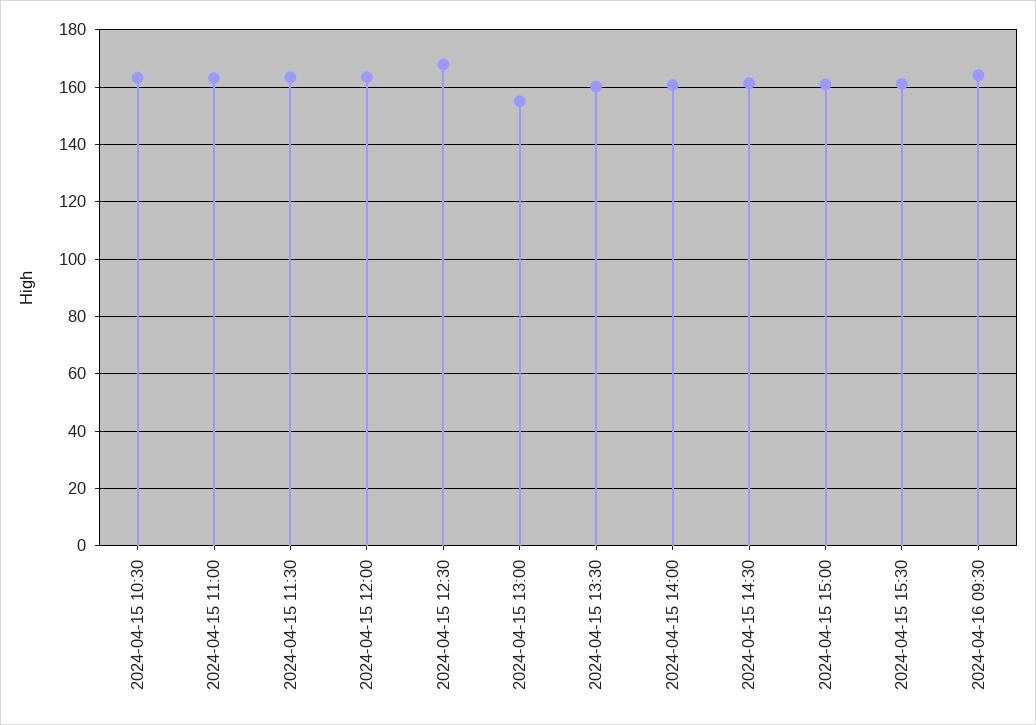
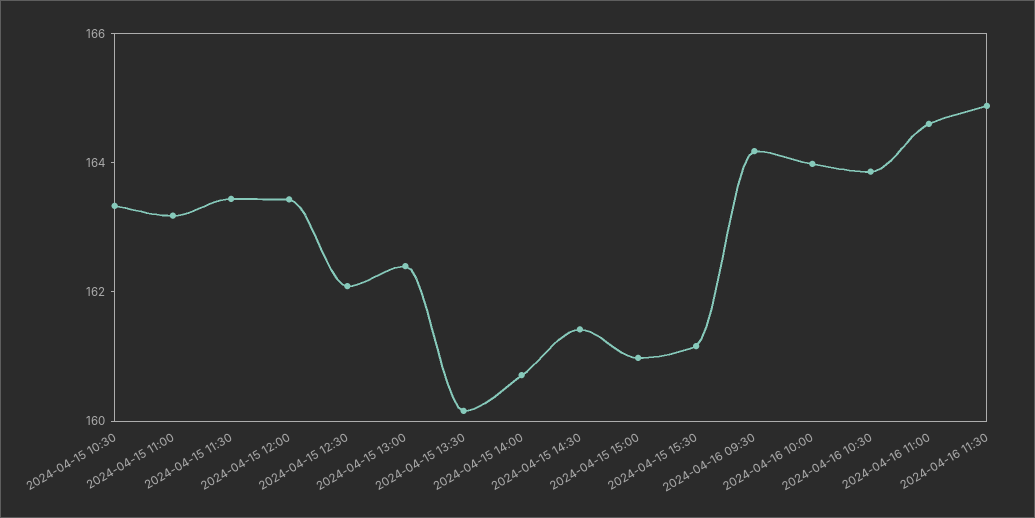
2024-04-15 12:30: 167.5 -> 162
2024-04-15 13:00: 155 -> 162.5
2024-04-16 10:00: none -> 164
2024-04-16 10:30: none -> 164
2024-04-16 11:00: none -> 164.5
2024-04-16 11:30: none -> 165

